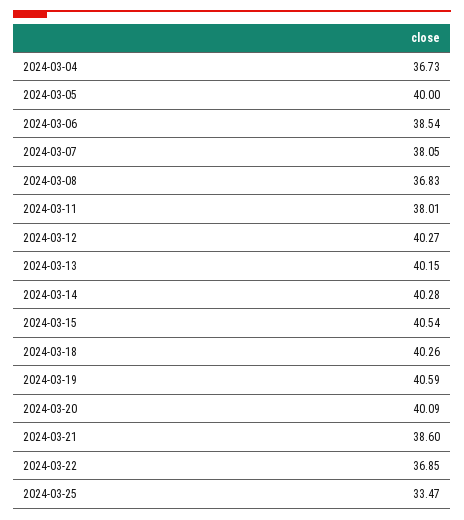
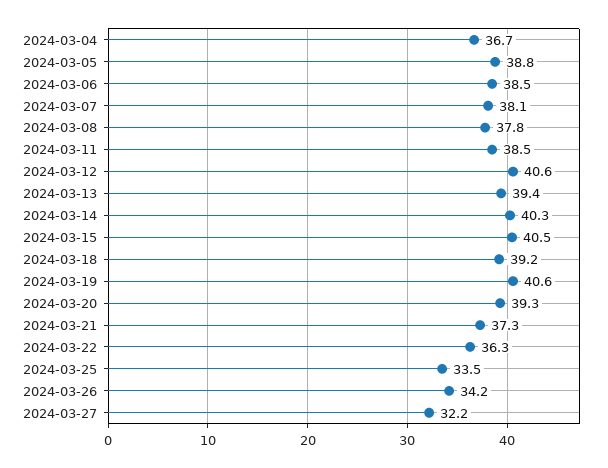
2024-03-05: 40 -> 38.8
2024-03-08: 36.83 -> 37.8
2024-03-11: 38.01 -> 38.5
2024-03-12: 40.27 -> 40.6
2024-03-13: 40.15 -> 39.4
2024-03-18: 40.26 -> 39.2
2024-03-20: 40.09 -> 39.3
2024-03-21: 38.6 -> 37.3
2024-03-22: 36.85 -> 36.3
2024-03-26: none -> 34.2
2024-03-27: none -> 32.2

